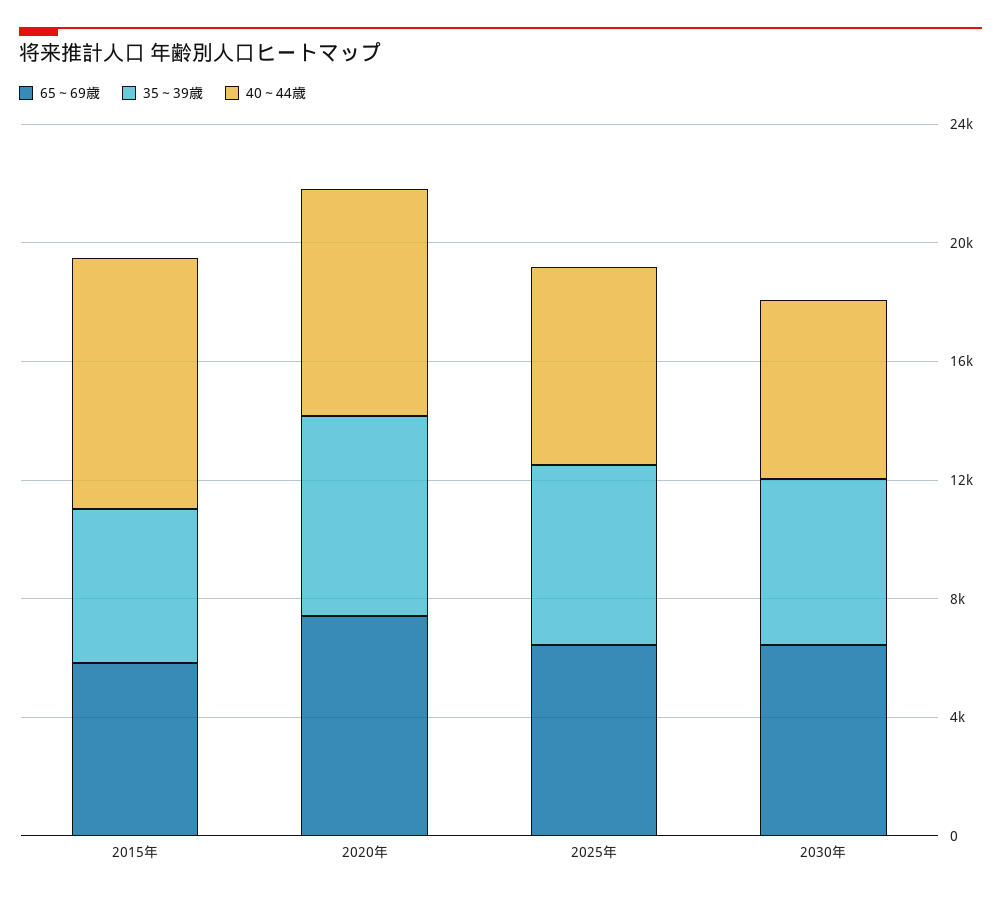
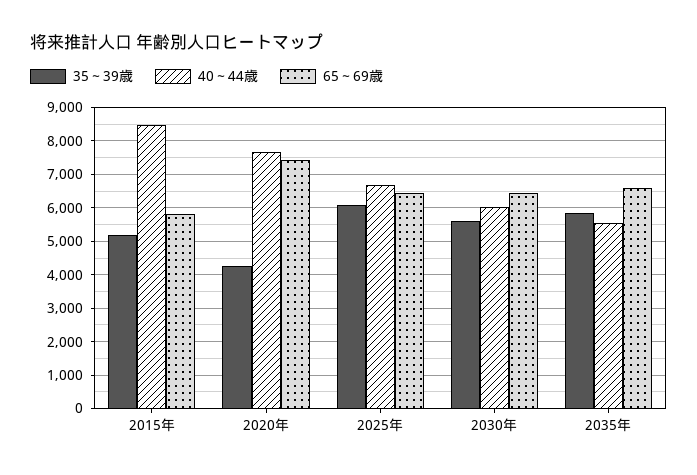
35～39歳, 2020年: 7000 -> 4200
35～39歳, 2035年: none -> 5800
40～44歳, 2035年: none -> 5600
65～69歳, 2035年: none -> 6600

